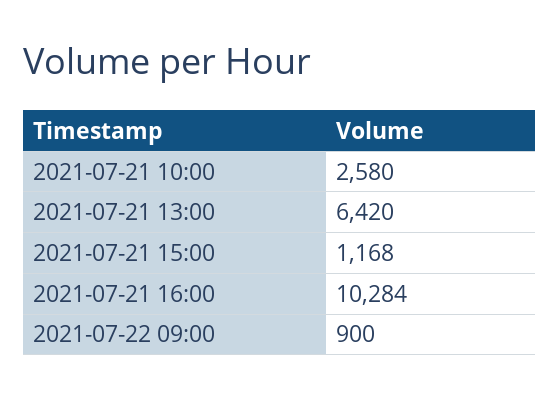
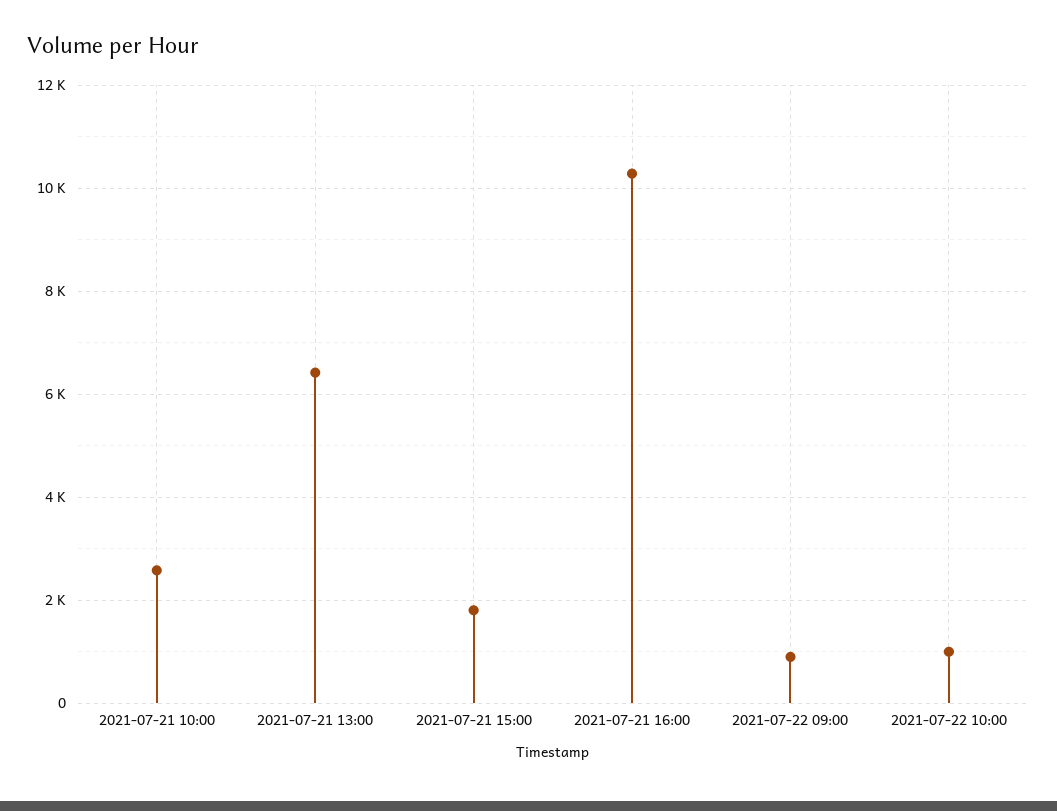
2021-07-21 15:00: 1168 -> 1800
2021-07-22 10:00: none -> 1000

